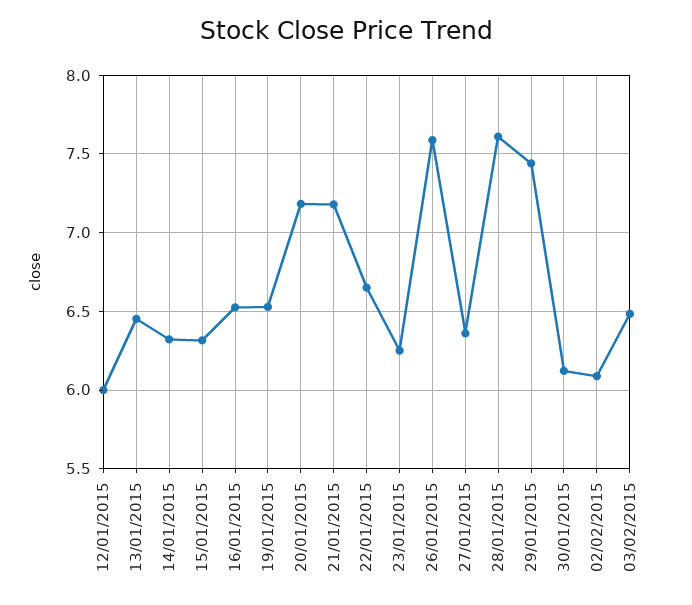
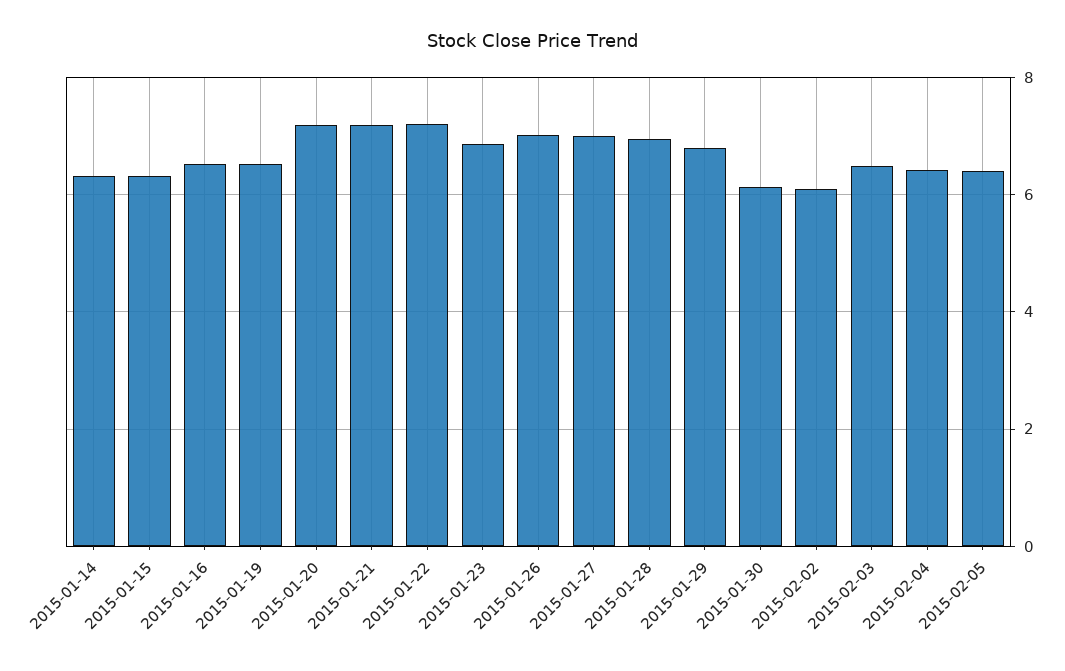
12/01/2015: 6 -> none
13/01/2015: 6.45 -> none
22/01/2015: 6.65 -> 7.2
23/01/2015: 6.25 -> 6.8
26/01/2015: 7.6 -> 7
27/01/2015: 6.35 -> 7
28/01/2015: 7.6 -> 7
29/01/2015: 7.45 -> 6.8
2015-02-04: none -> 6.4
2015-02-05: none -> 6.4

